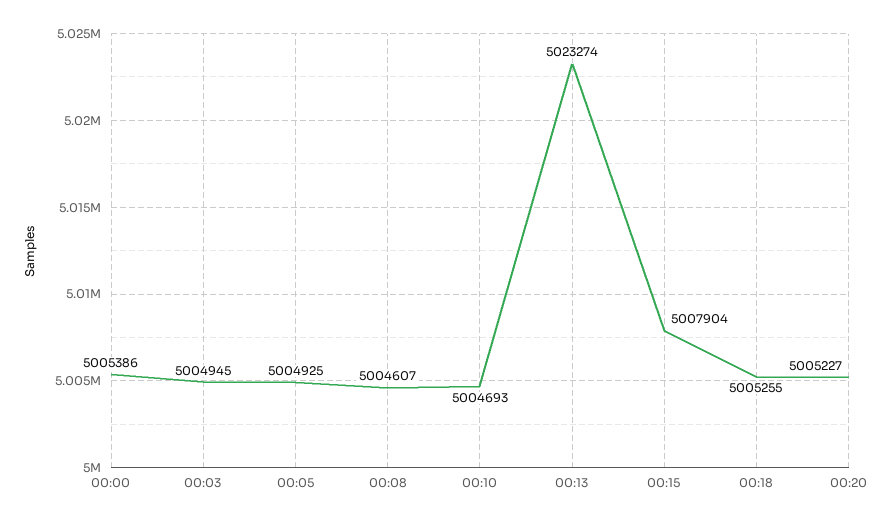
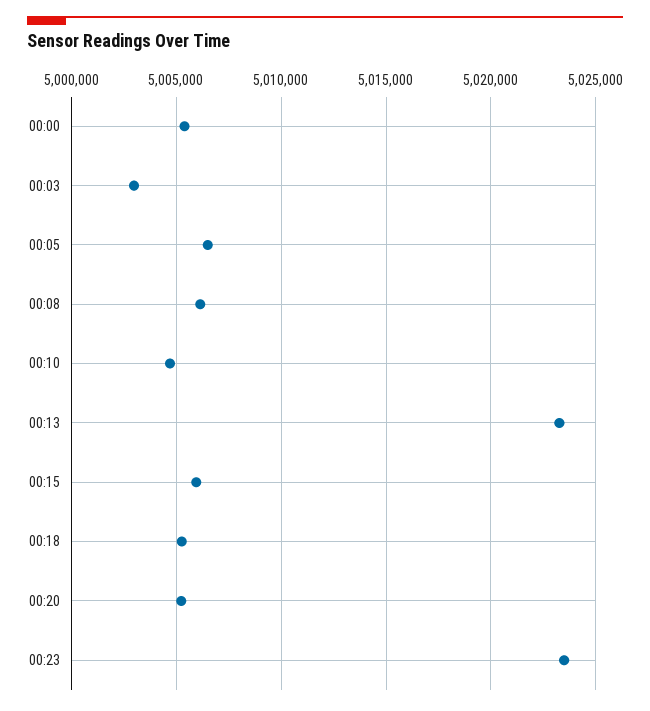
00:03: 5004945 -> 5003000
00:05: 5004925 -> 5006500
00:08: 5004607 -> 5006000
00:15: 5007904 -> 5006000
00:23: none -> 5023500

